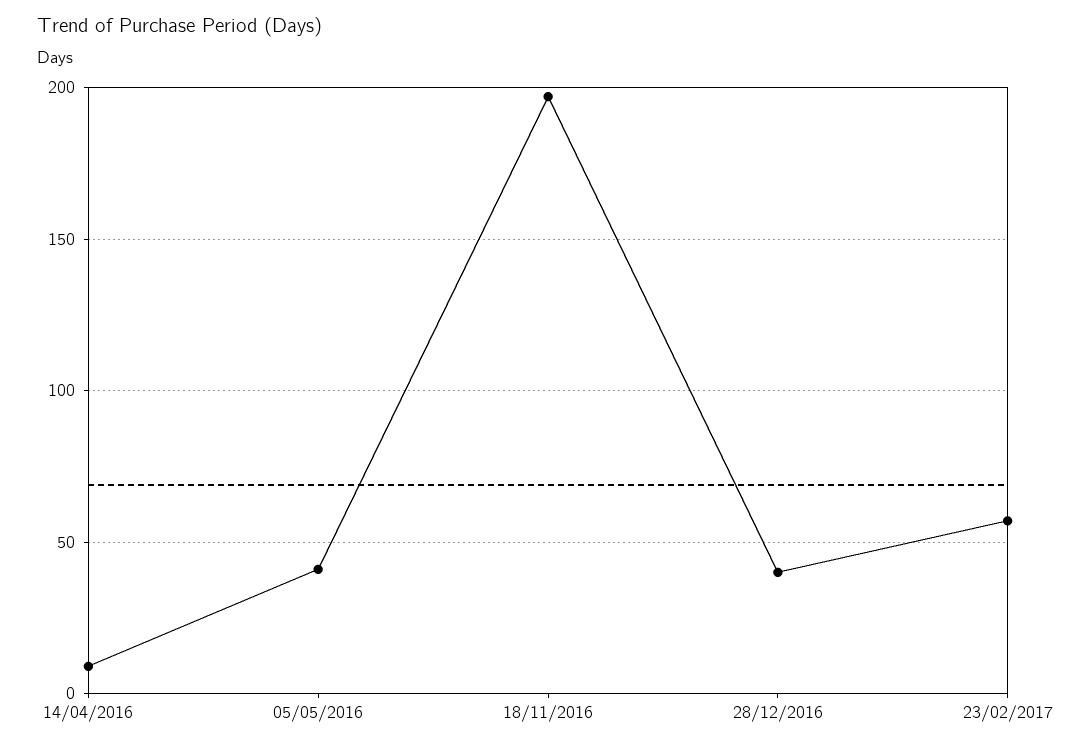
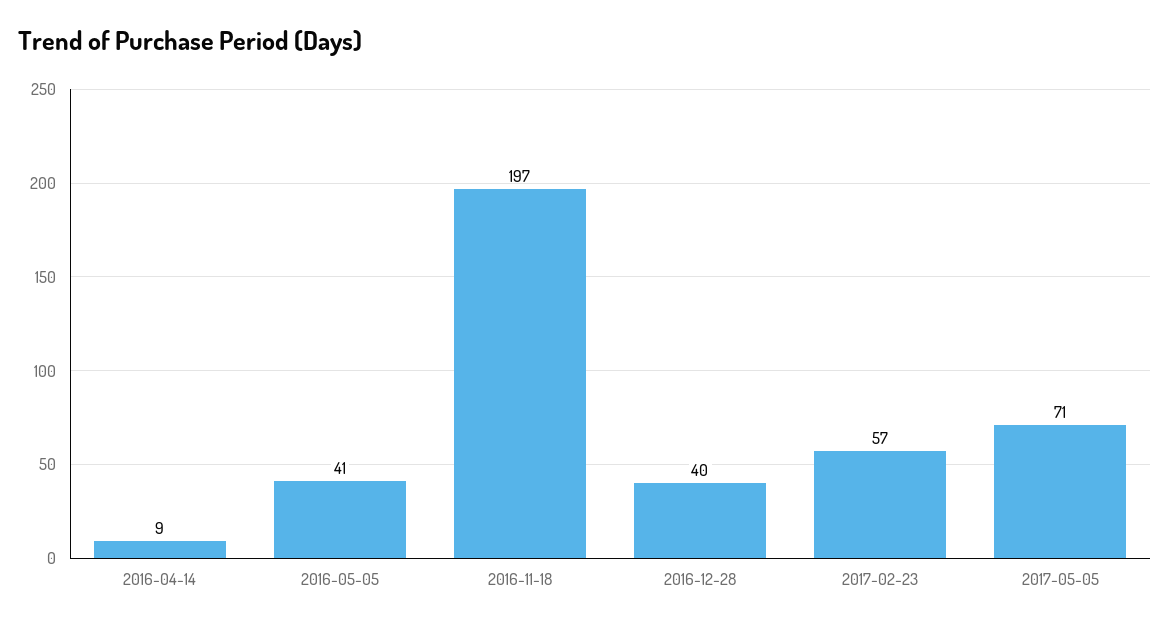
2017-05-05: none -> 71

